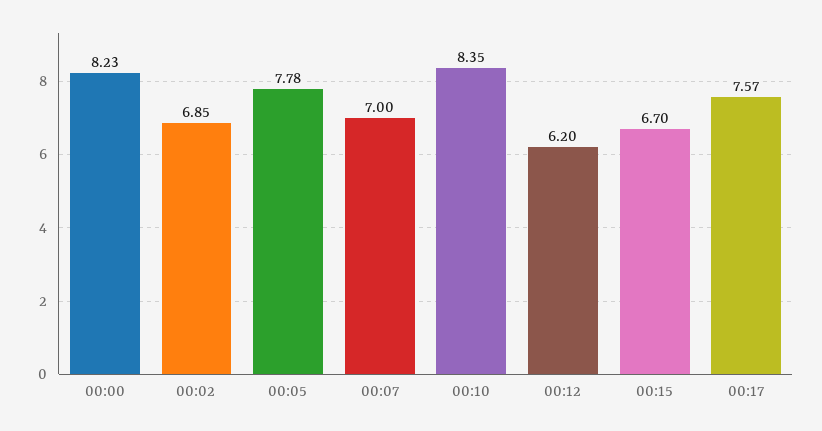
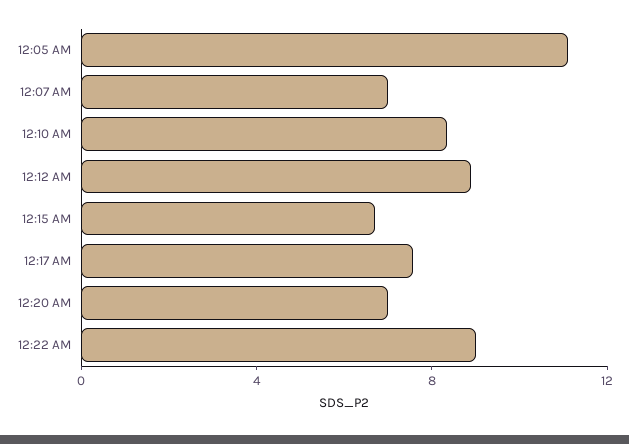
00:00: 8.23 -> none
00:02: 6.85 -> none
00:05: 7.78 -> 11
00:12: 6.2 -> 9
12:20 AM: none -> 7
12:22 AM: none -> 9

